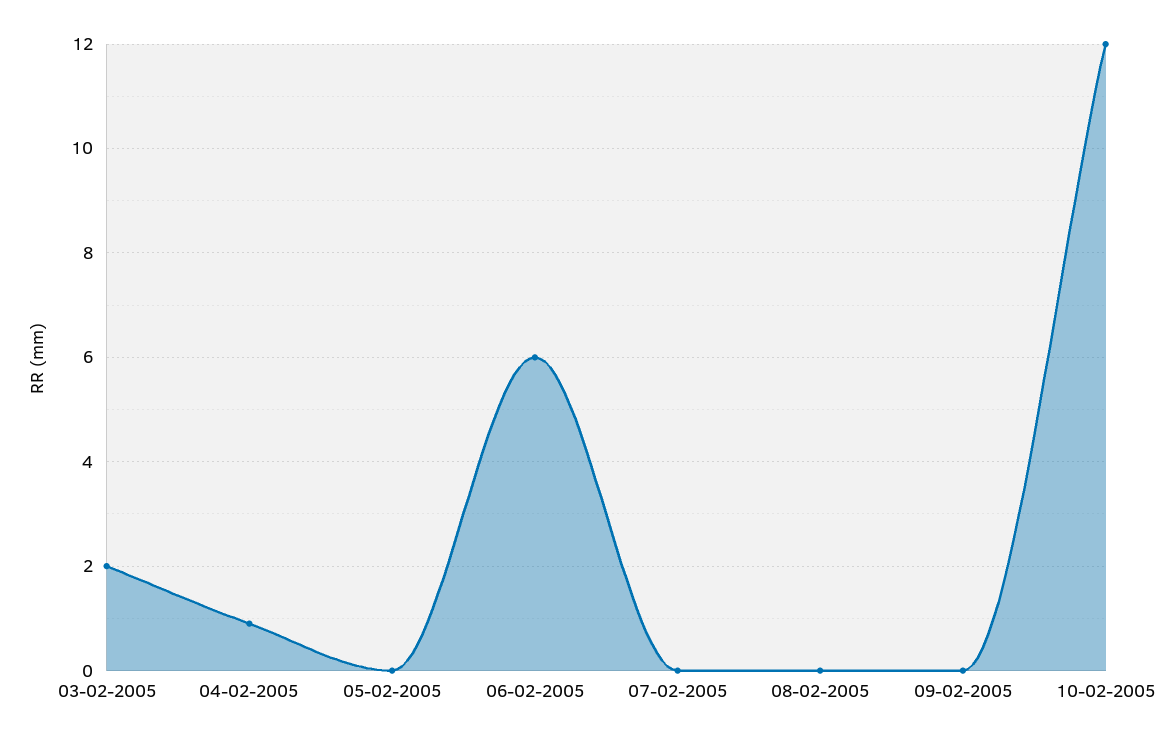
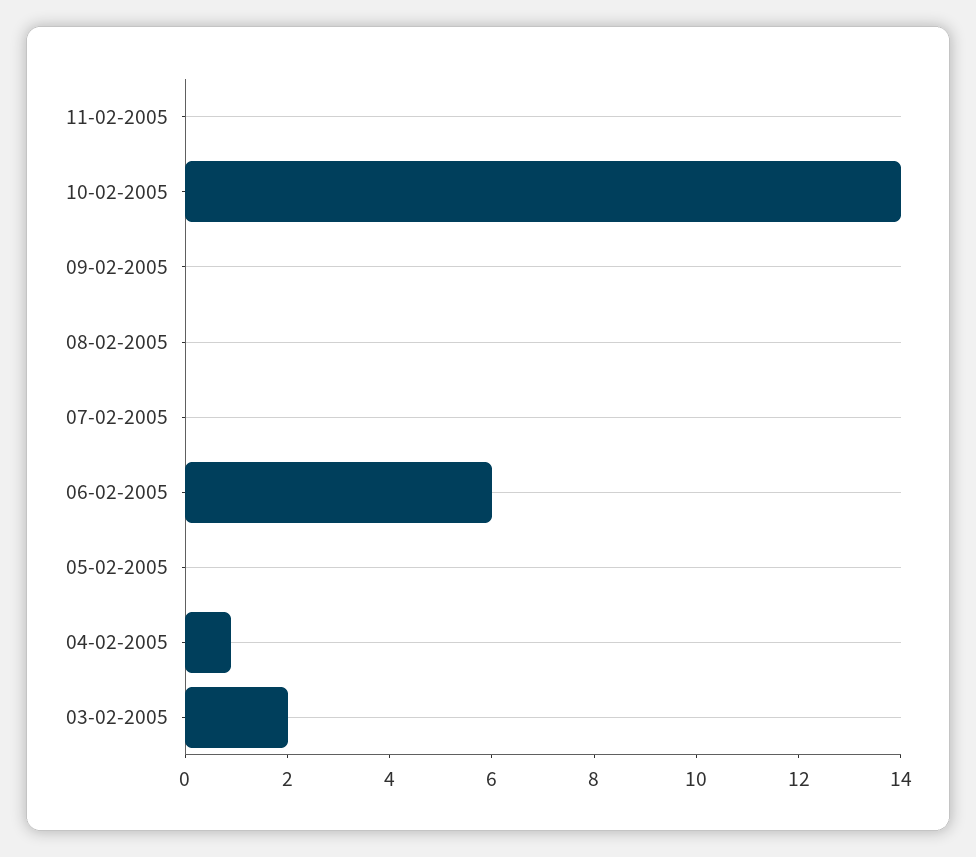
10-02-2005: 12 -> 14
11-02-2005: none -> 0

